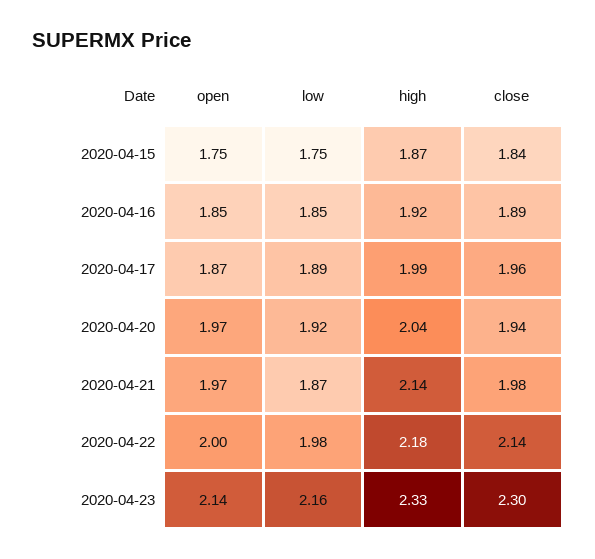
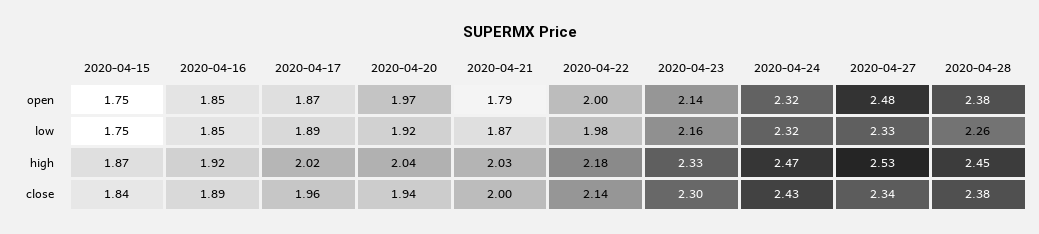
high, 2020-04-17: 1.99 -> 2.02
open, 2020-04-21: 1.97 -> 1.79
high, 2020-04-21: 2.14 -> 2.03
close, 2020-04-21: 1.98 -> 2
open, 2020-04-24: none -> 2.32
open, 2020-04-27: none -> 2.48
open, 2020-04-28: none -> 2.38
low, 2020-04-24: none -> 2.32
low, 2020-04-27: none -> 2.33
low, 2020-04-28: none -> 2.26
high, 2020-04-24: none -> 2.47
high, 2020-04-27: none -> 2.53
high, 2020-04-28: none -> 2.45
close, 2020-04-24: none -> 2.43
close, 2020-04-27: none -> 2.34
close, 2020-04-28: none -> 2.38

